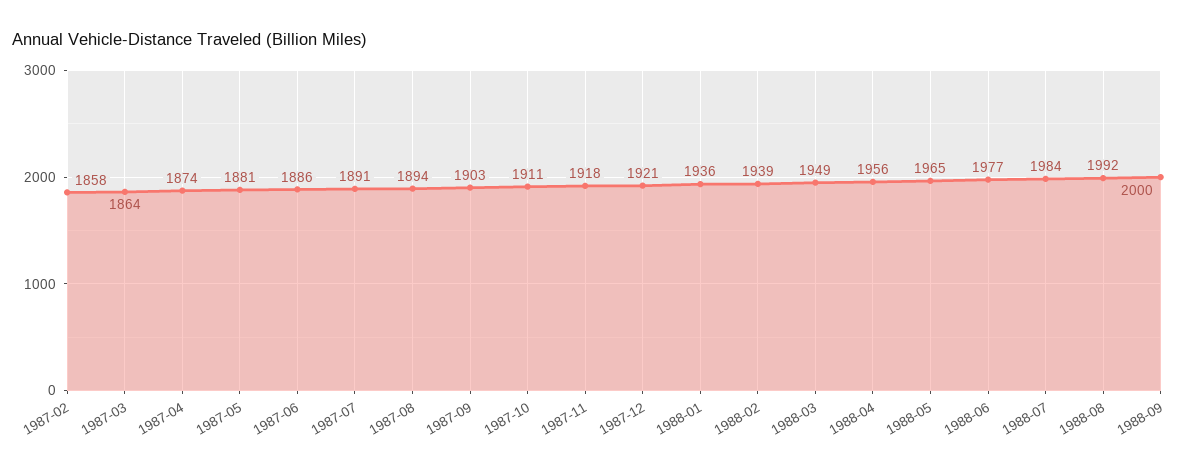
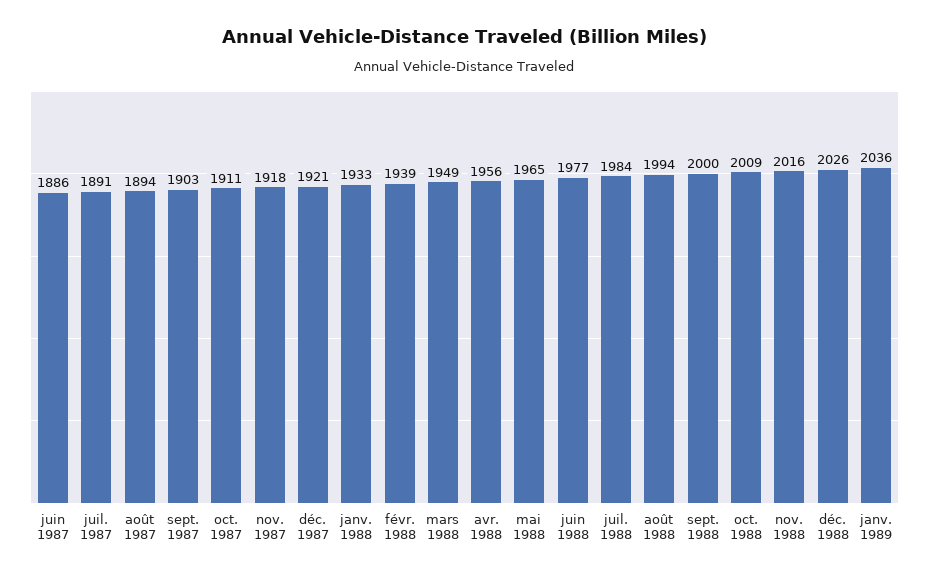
1987-02: 1858 -> none
1987-03: 1864 -> none
1987-04: 1874 -> none
1987-05: 1881 -> none
1988-01: 1936 -> 1933
1988-08: 1992 -> 1994
oct. 1988: none -> 2009
nov. 1988: none -> 2016
déc. 1988: none -> 2026
janv. 1989: none -> 2036

